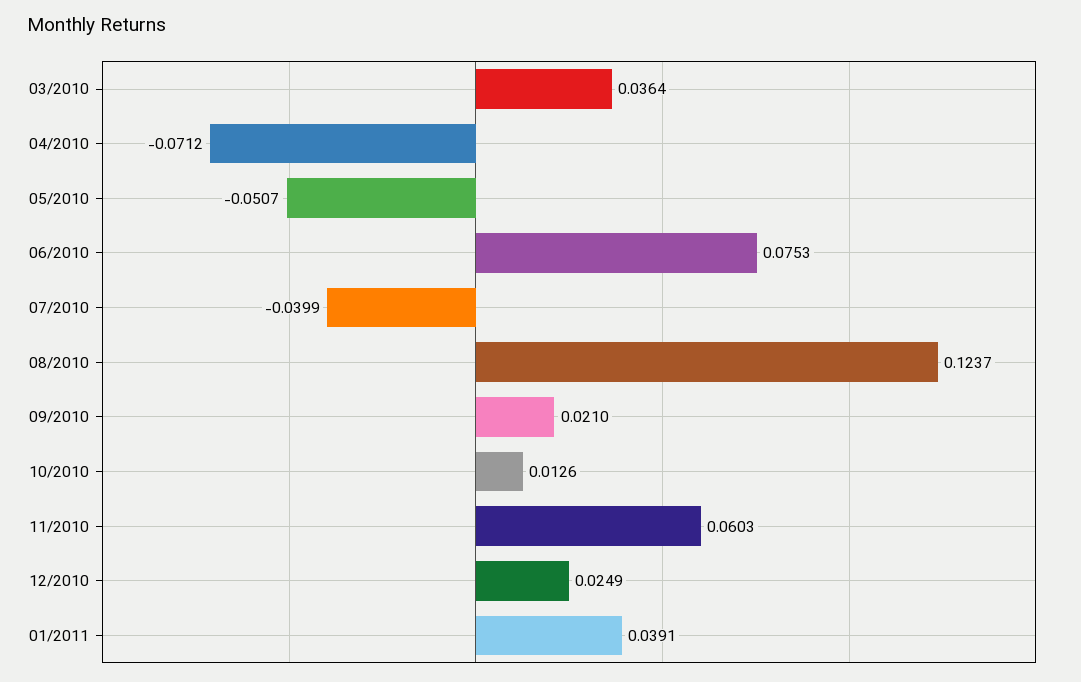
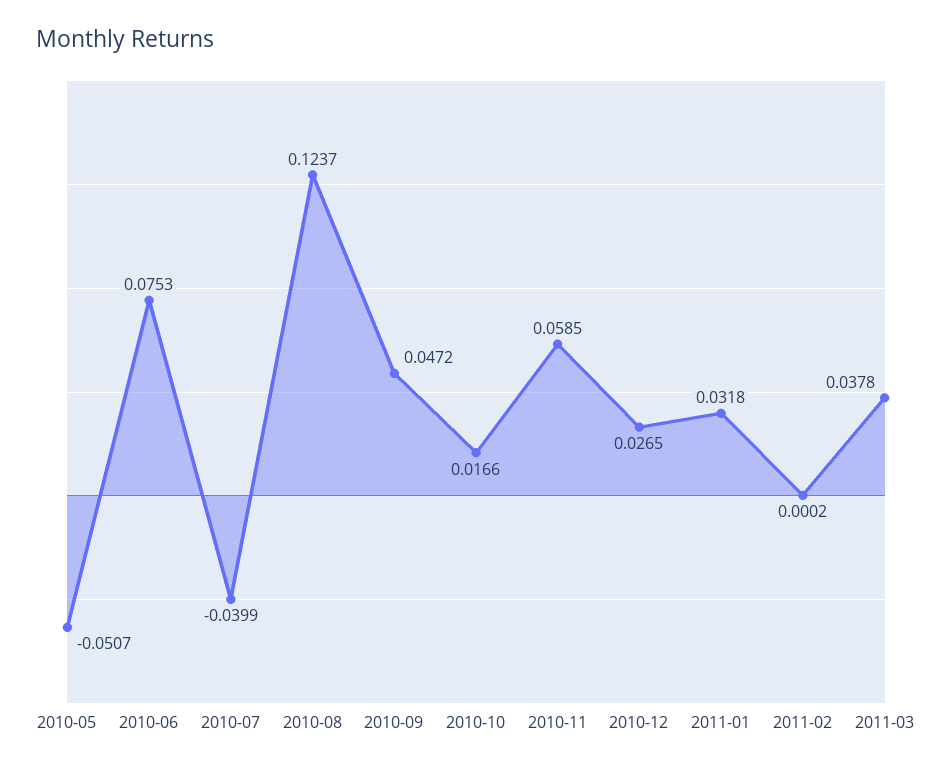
03/2010: 0.0364 -> none
04/2010: -0.0712 -> none
09/2010: 0.021 -> 0.0472
10/2010: 0.0126 -> 0.0166
11/2010: 0.0603 -> 0.0585
12/2010: 0.0249 -> 0.0265
01/2011: 0.0391 -> 0.0318
2011-02: none -> 0.0002
2011-03: none -> 0.0378

